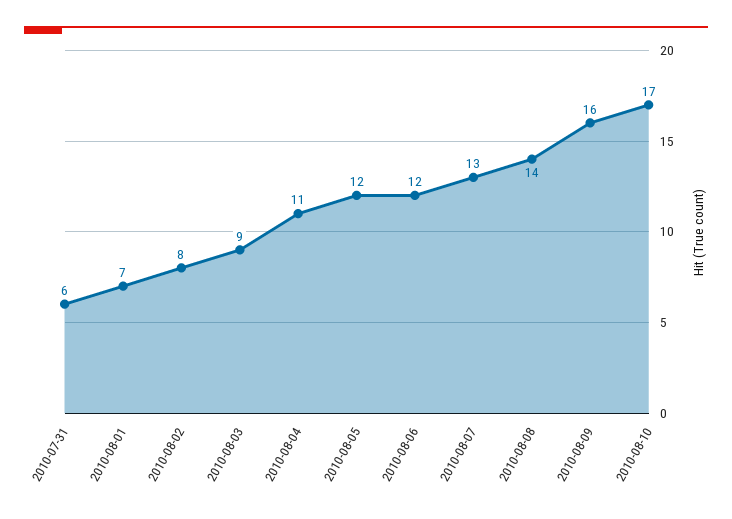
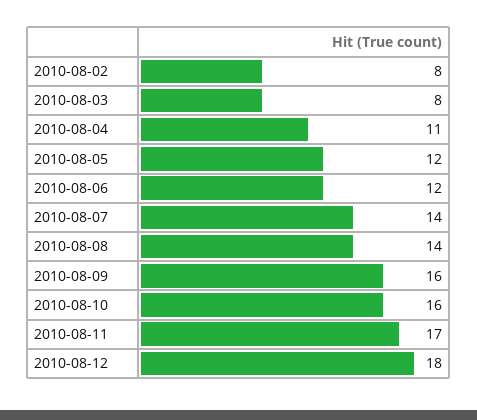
2010-07-31: 6 -> none
2010-08-01: 7 -> none
2010-08-03: 9 -> 8
2010-08-07: 13 -> 14
2010-08-10: 17 -> 16
2010-08-11: none -> 17
2010-08-12: none -> 18

